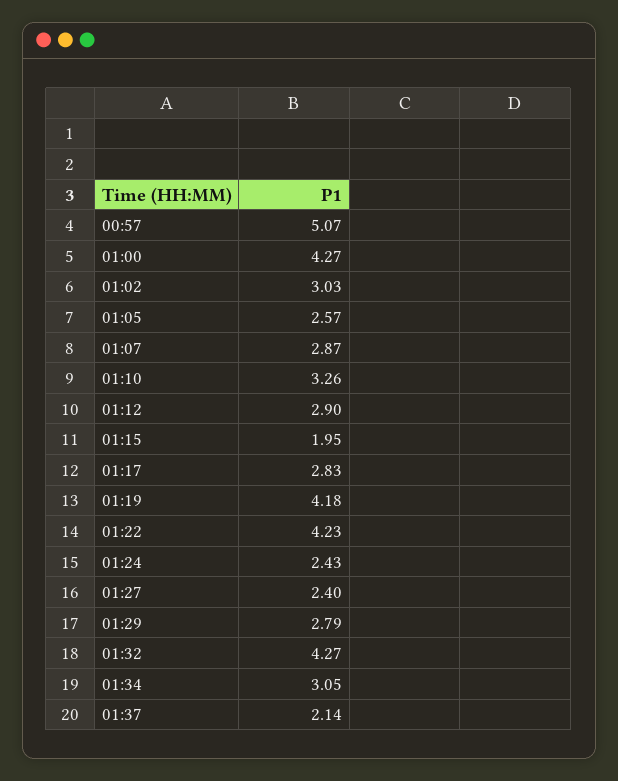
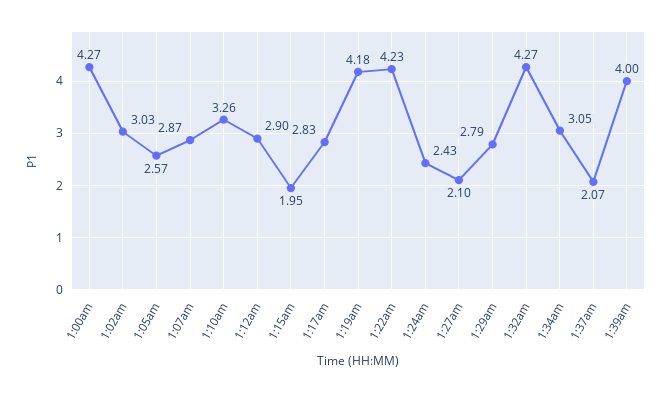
00:57: 5.07 -> none
01:27: 2.4 -> 2.1
01:37: 2.14 -> 2.07
1:39am: none -> 4

